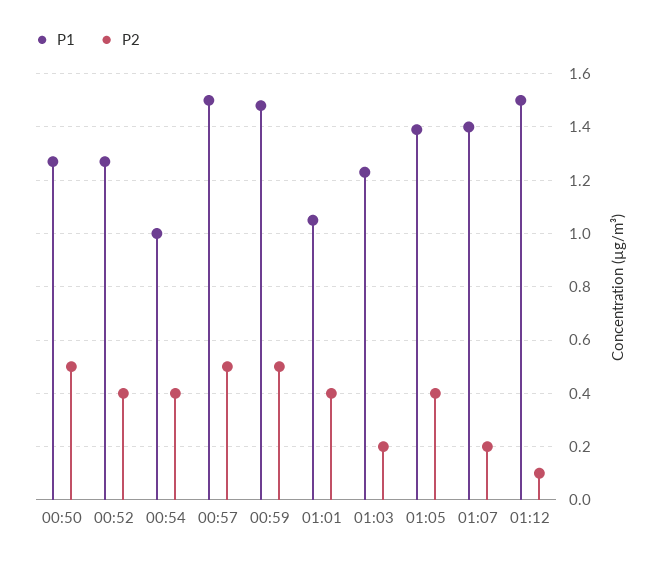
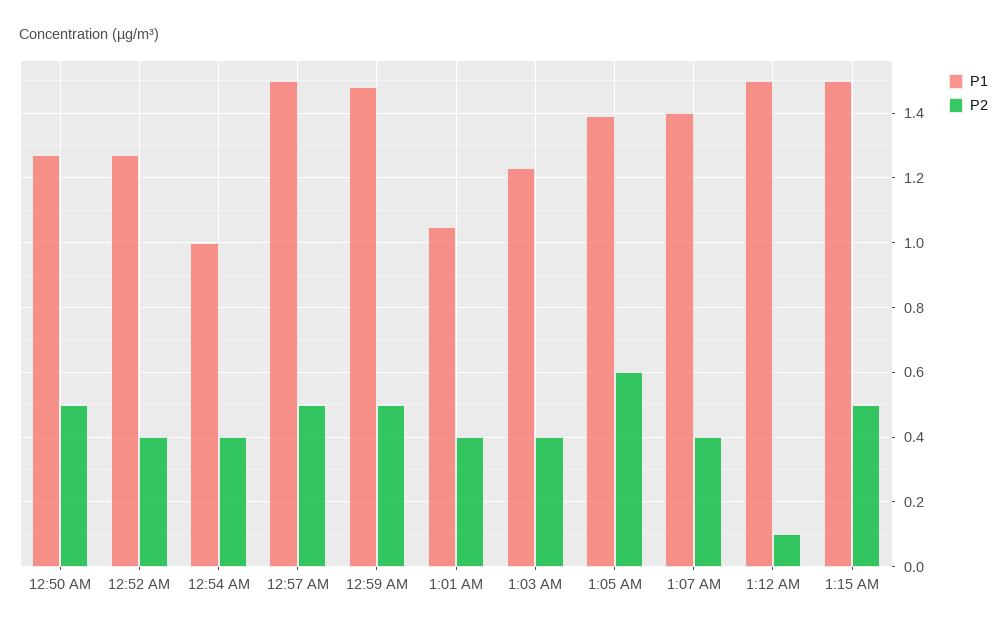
P2, 01:03: 0.2 -> 0.4
P2, 01:05: 0.4 -> 0.6
P2, 01:07: 0.2 -> 0.4
P1, 1:15 AM: none -> 1.5
P2, 1:15 AM: none -> 0.5

